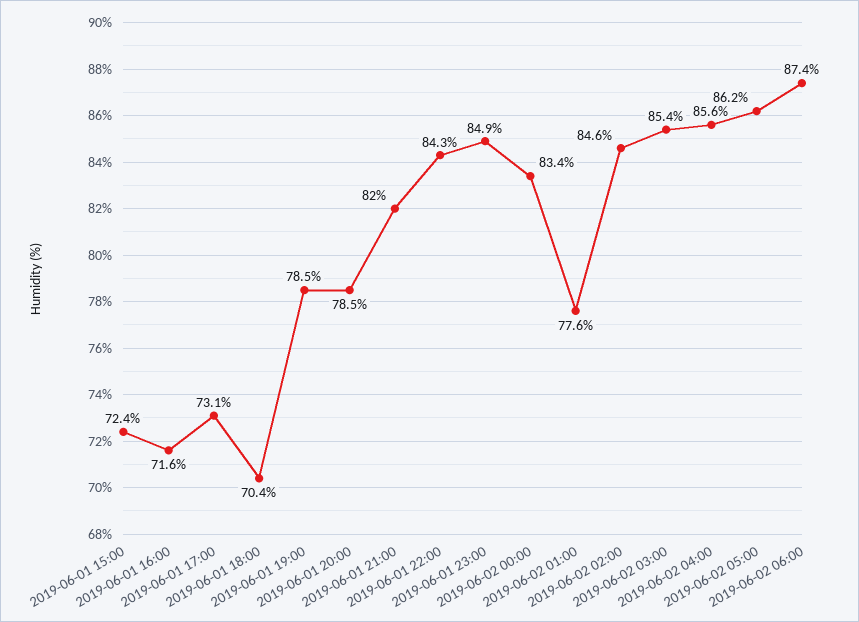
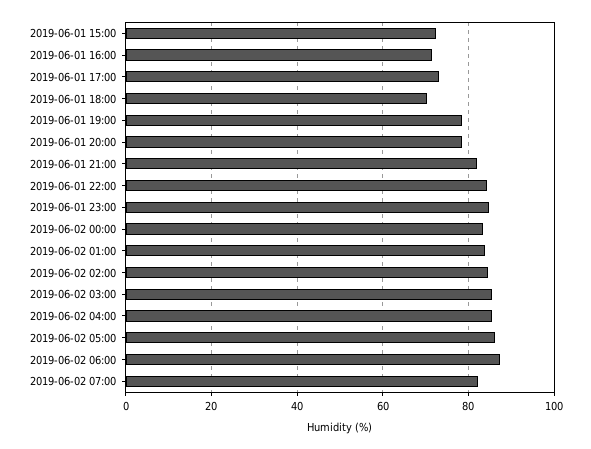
2019-06-02 01:00: 77.6 -> 84
2019-06-02 07:00: none -> 82

